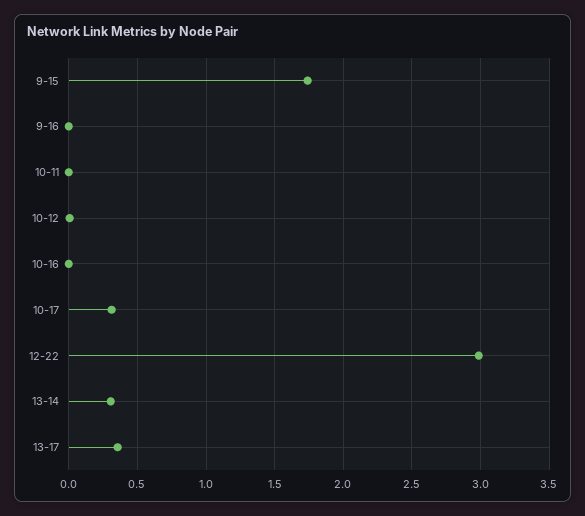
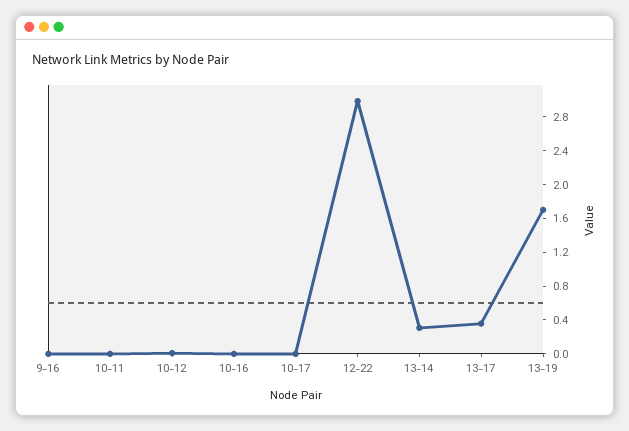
9-15: 1.75 -> none
10-17: 0.3 -> 0
13-19: none -> 1.7

